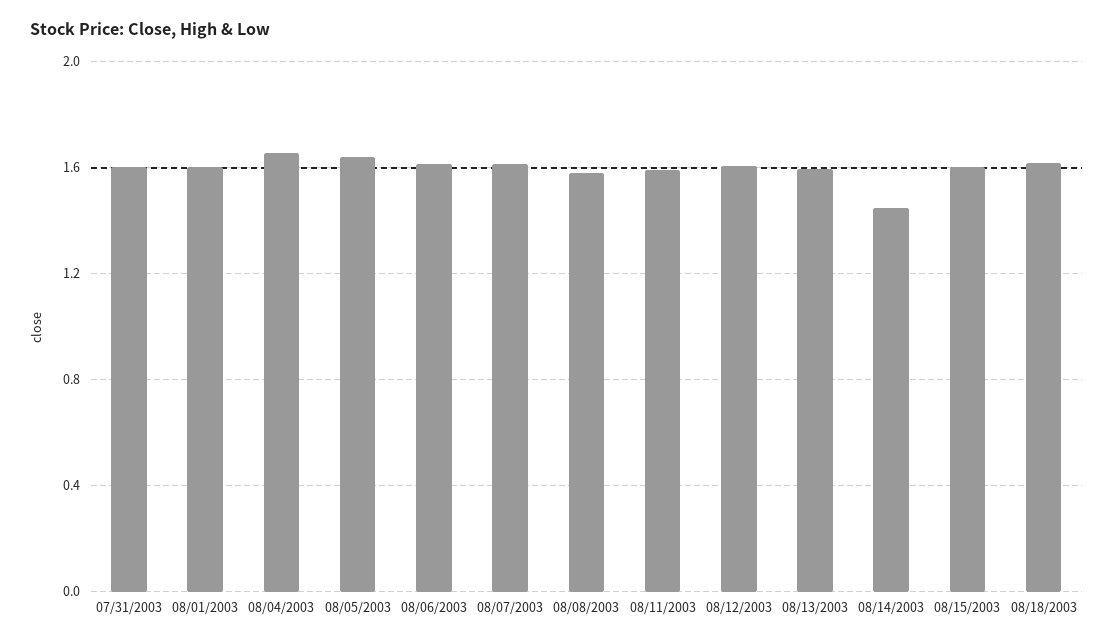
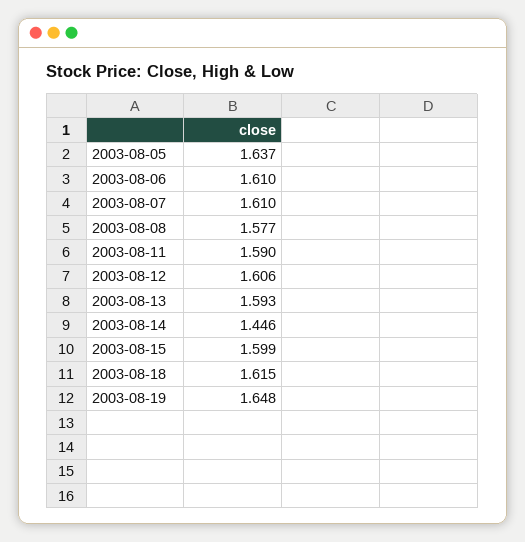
07/31/2003: 1.6 -> none
08/01/2003: 1.6 -> none
08/04/2003: 1.65 -> none
2003-08-19: none -> 1.648

